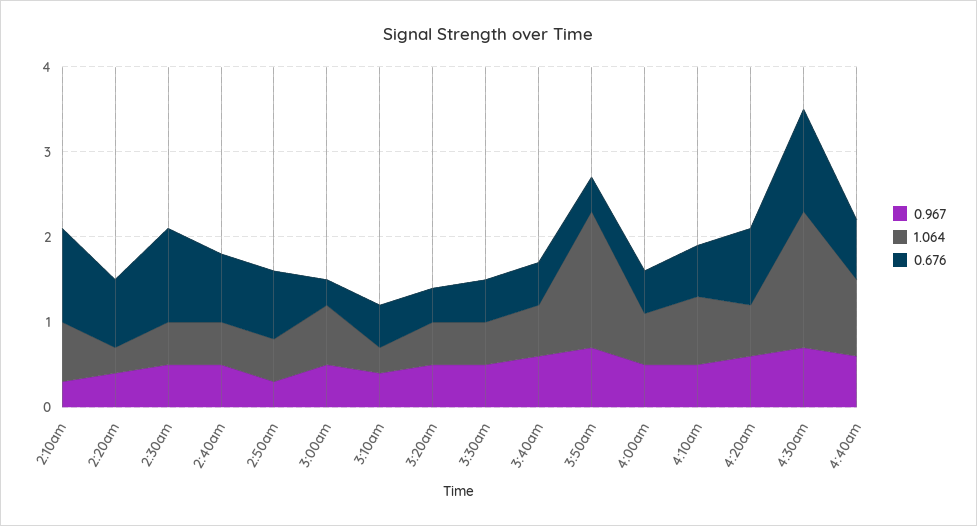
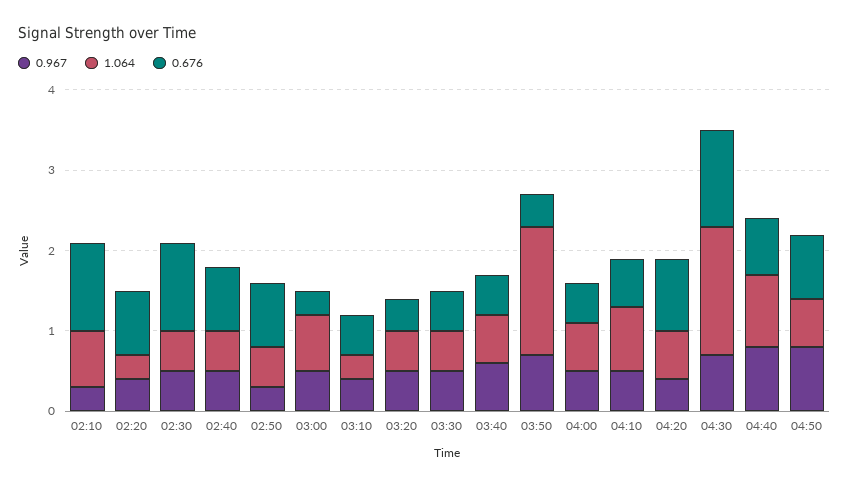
0.967, 4:20am: 0.6 -> 0.4
0.967, 4:40am: 0.6 -> 0.8
0.967, 04:50: none -> 0.8
1.064, 04:50: none -> 0.6
0.676, 04:50: none -> 0.8

